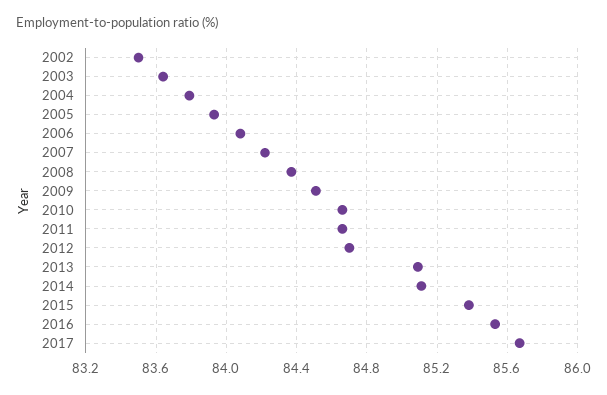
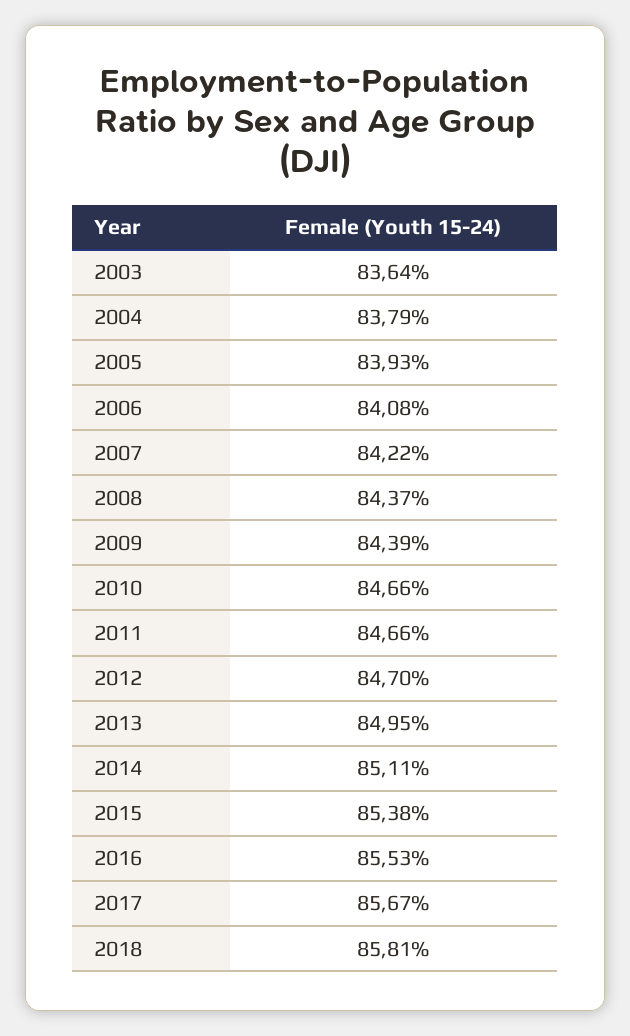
2002: 83.5 -> none
2009: 84.5 -> 84.39
2013: 85.1 -> 84.95
2018: none -> 85.81

